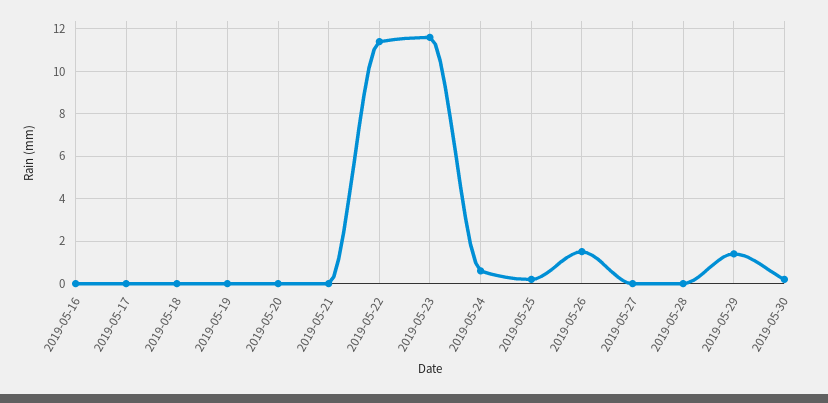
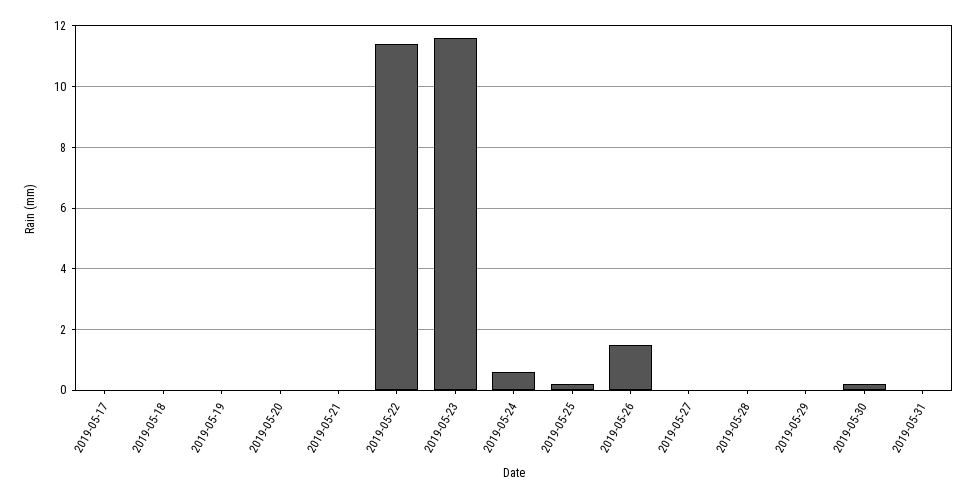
2019-05-16: 0 -> none
2019-05-29: 1.5 -> 0
2019-05-31: none -> 0

